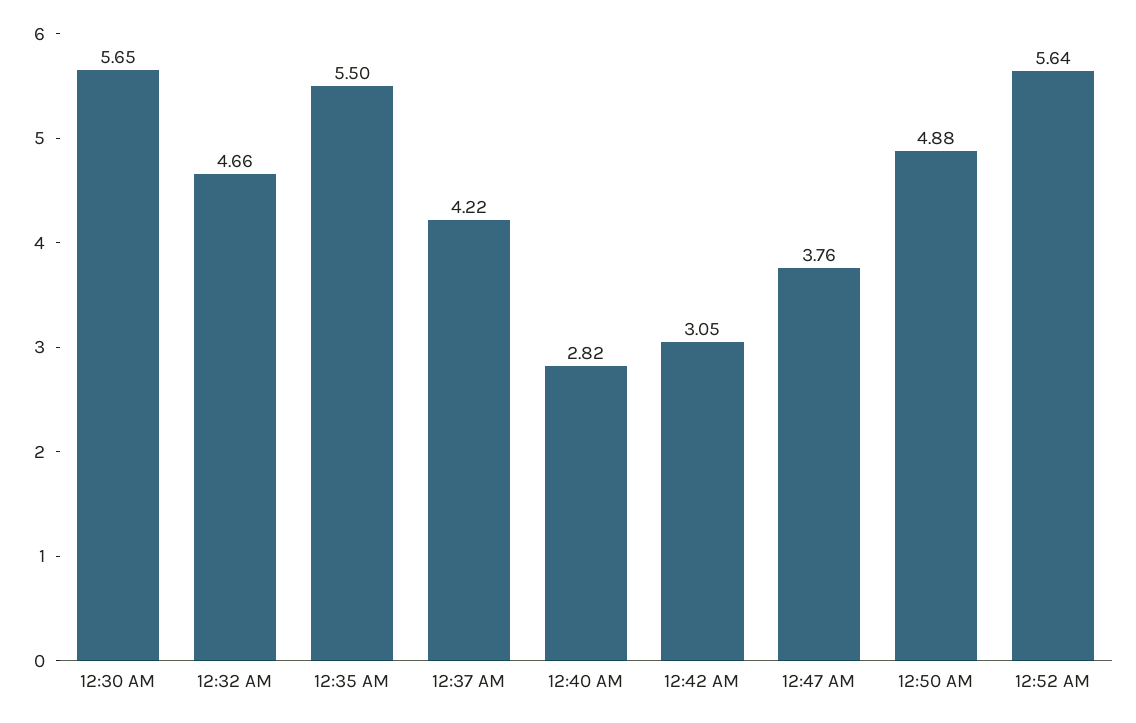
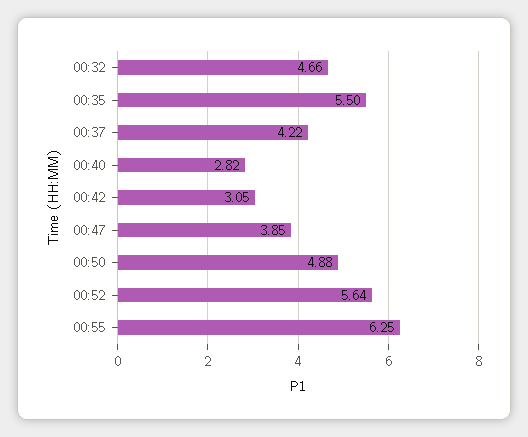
12:30 AM: 5.65 -> none
12:47 AM: 3.76 -> 3.85
00:55: none -> 6.25

